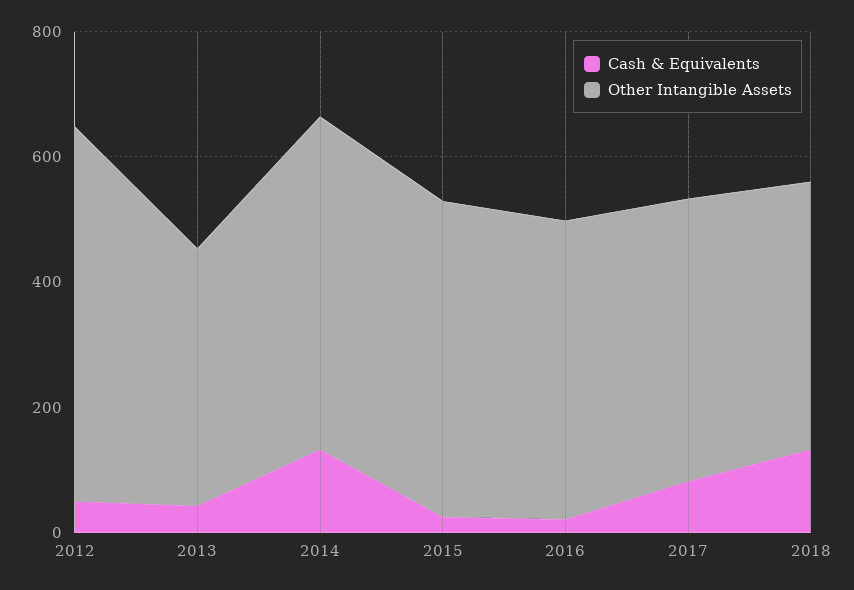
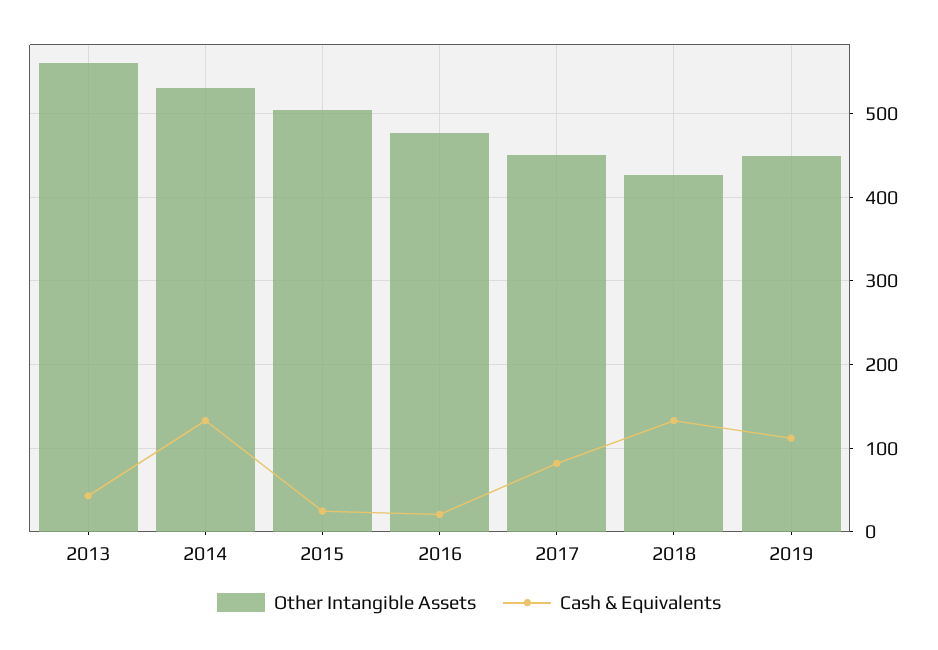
Cash & Equivalents, 2012: 50 -> none
Other Intangible Assets, 2012: 600 -> none
Other Intangible Assets, 2013: 400 -> 560
Other Intangible Assets, 2019: none -> 450
Cash & Equivalents, 2019: none -> 110

